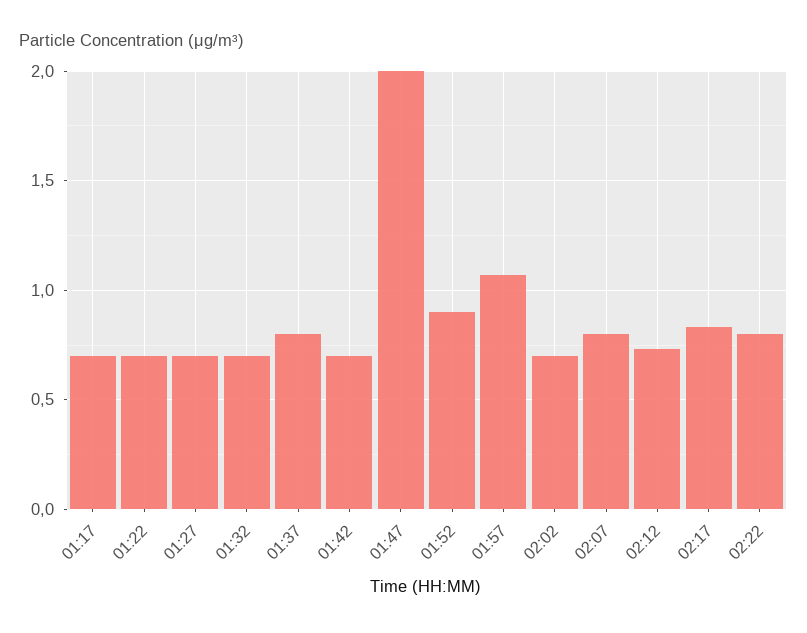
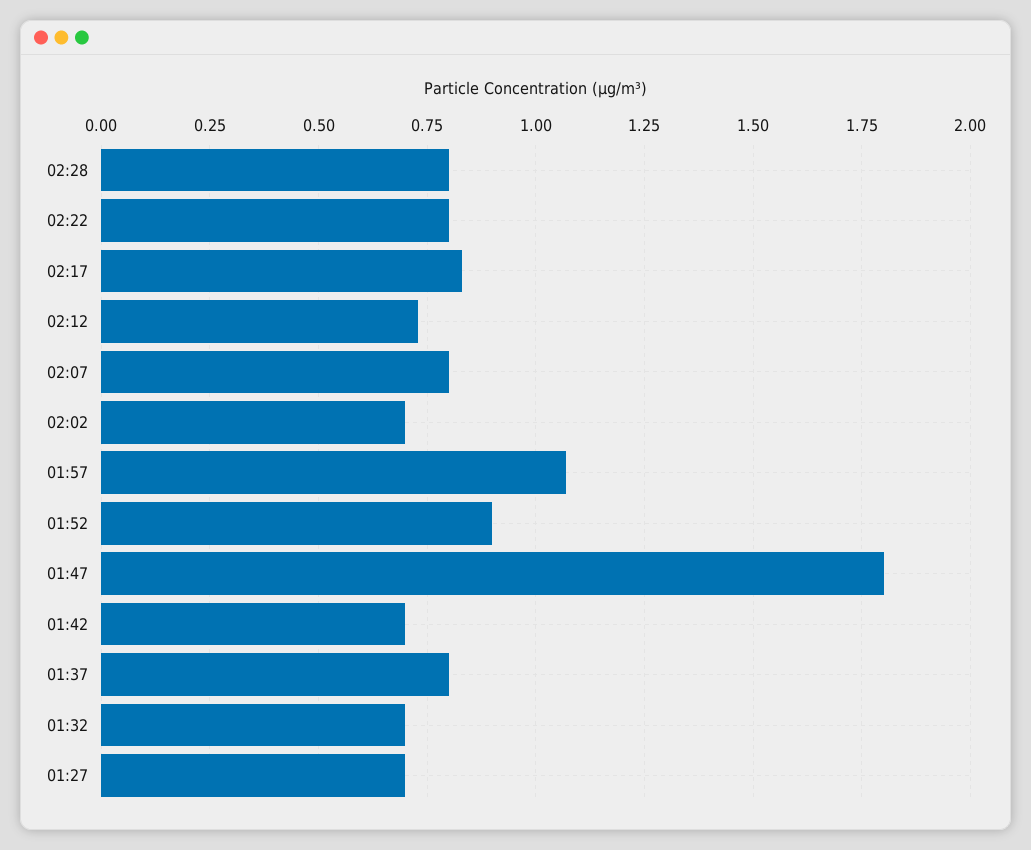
01:17: 0.7 -> none
01:22: 0.7 -> none
01:47: 2 -> 1.8
02:28: none -> 0.8

